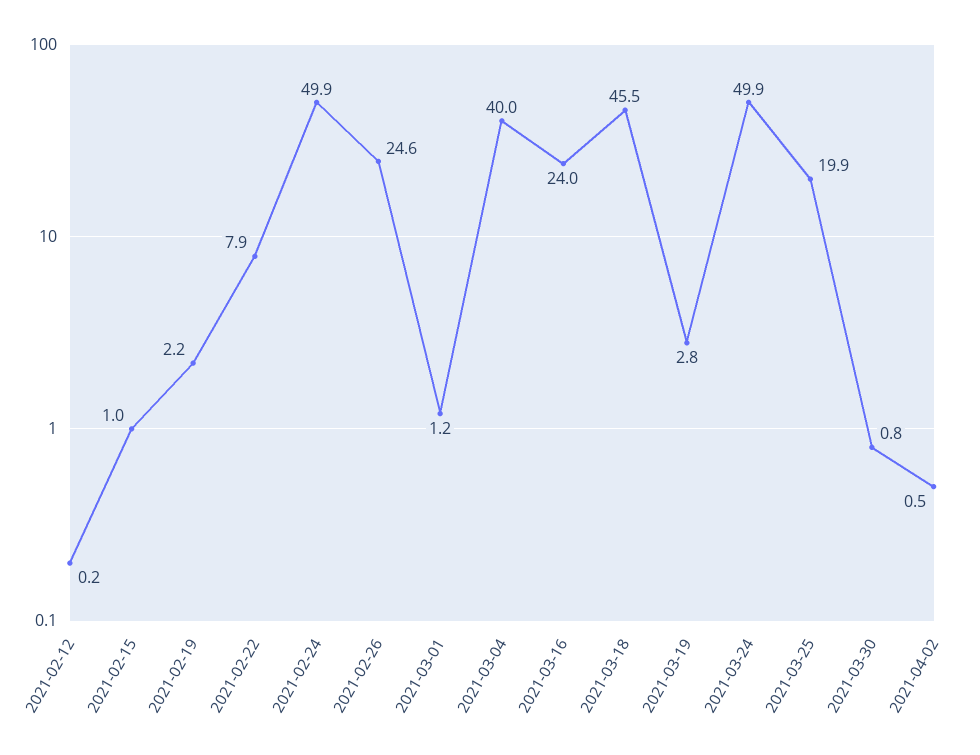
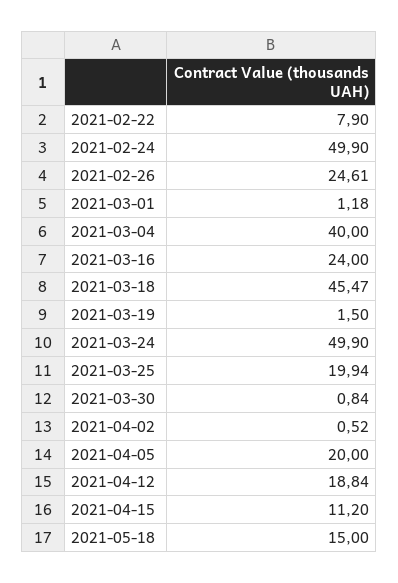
2021-02-12: 0.2 -> none
2021-02-15: 1 -> none
2021-02-19: 2.2 -> none
2021-03-19: 2.8 -> 1.5
2021-04-05: none -> 20
2021-04-12: none -> 18.84
2021-04-15: none -> 11.2
2021-05-18: none -> 15

